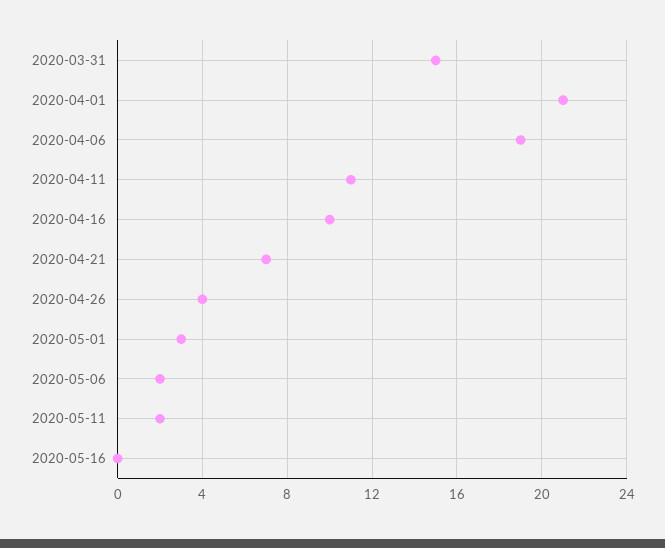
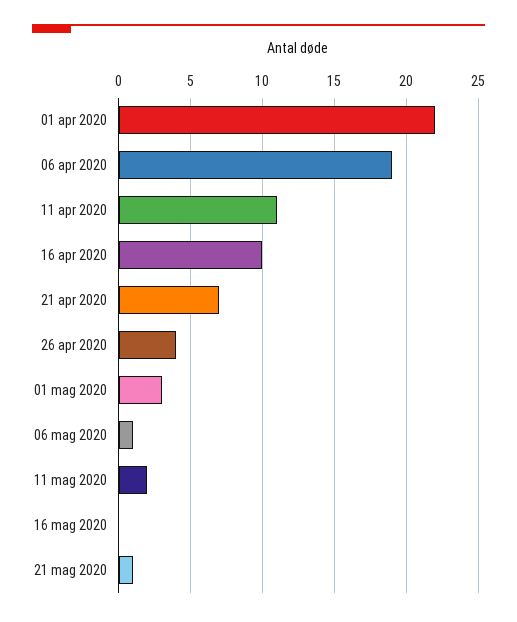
2020-03-31: 15 -> none
2020-04-01: 21 -> 22
2020-05-06: 2 -> 1
21 mag 2020: none -> 1

